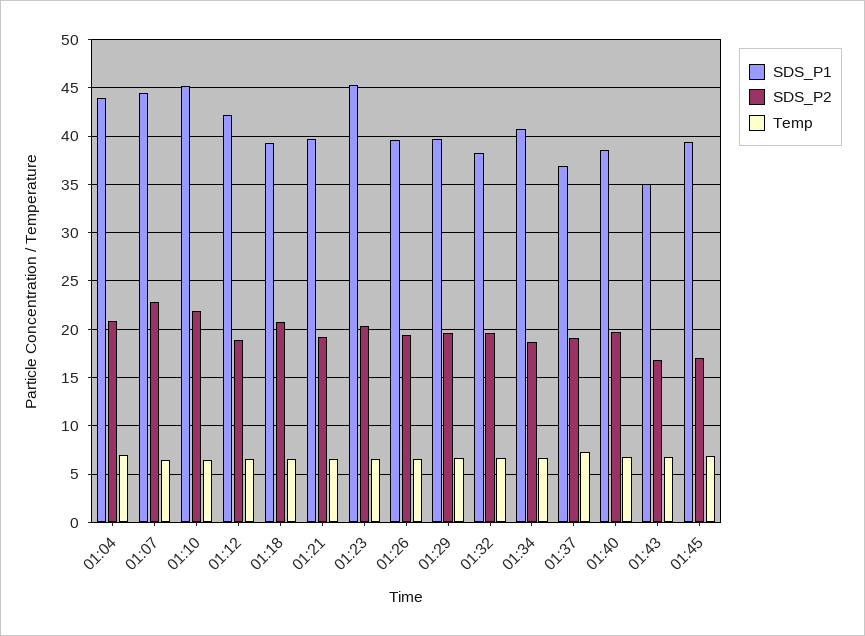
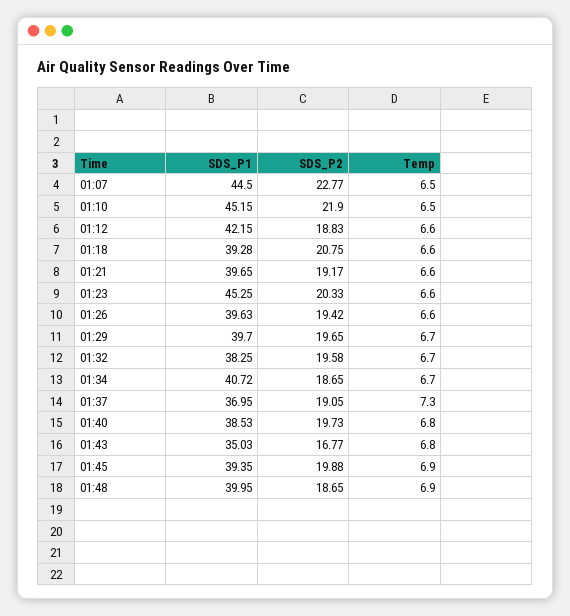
SDS_P1, 01:04: 44 -> none
SDS_P2, 01:04: 21 -> none
Temp, 01:04: 7 -> none
SDS_P2, 01:45: 17 -> 19.88
SDS_P1, 01:48: none -> 39.95
SDS_P2, 01:48: none -> 18.65
Temp, 01:48: none -> 6.9

